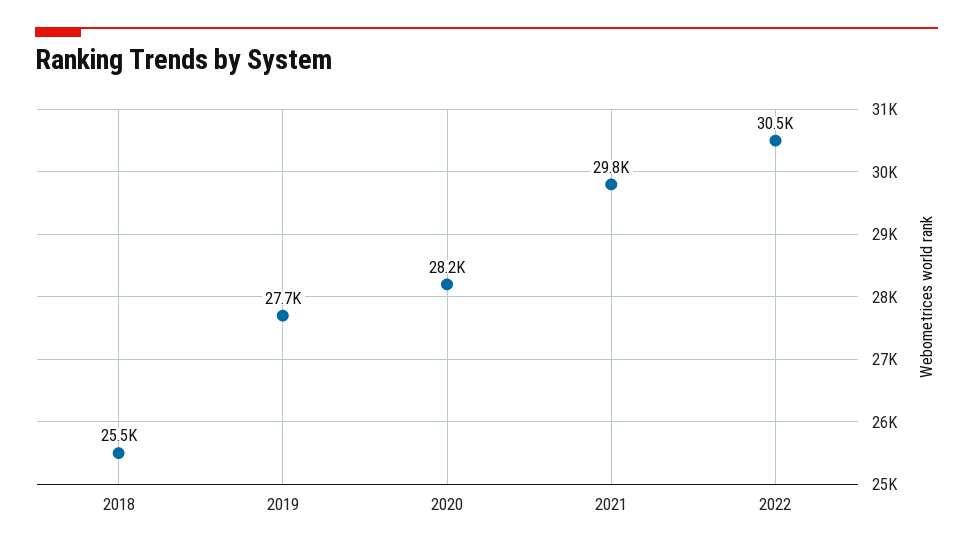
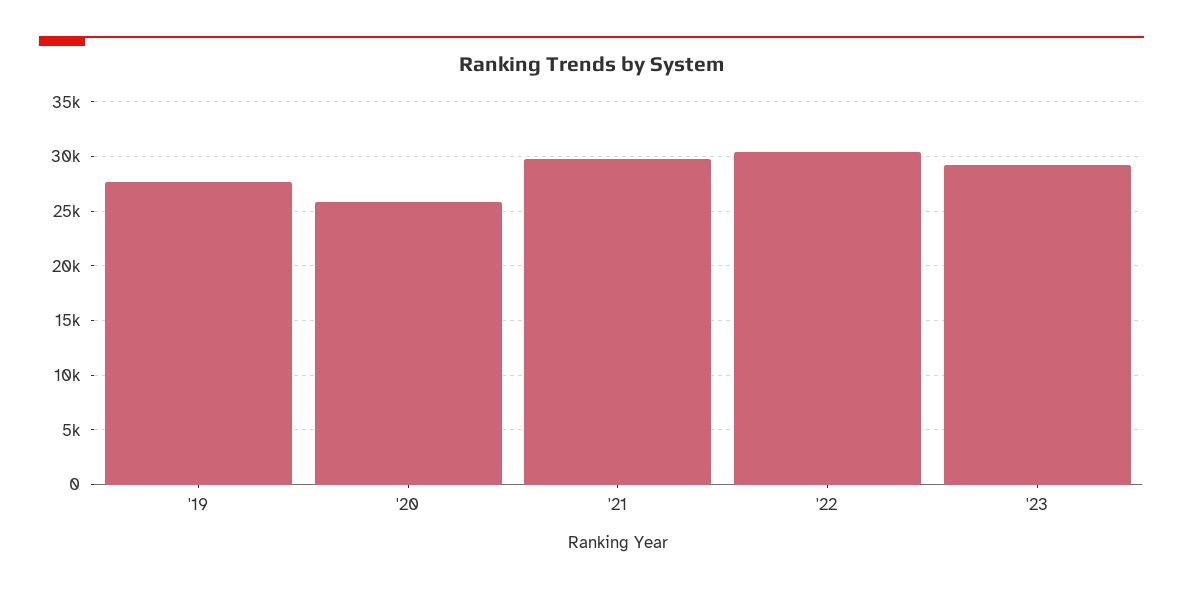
2018: 25500 -> none
2020: 28200 -> 26000
'23: none -> 29000

